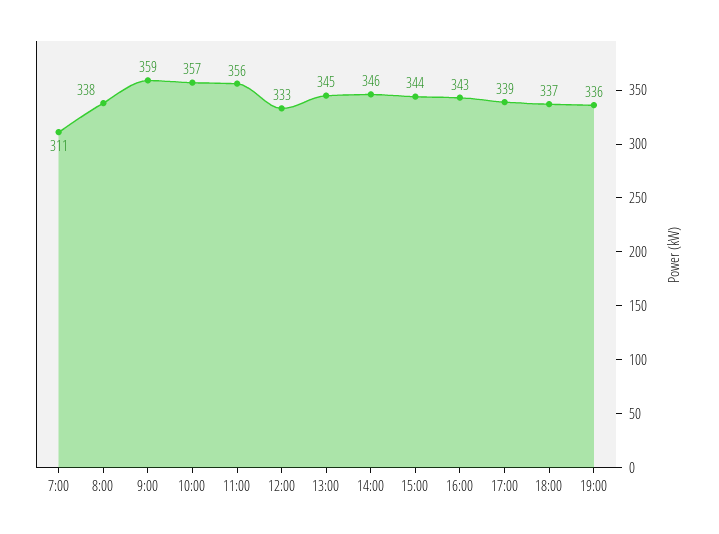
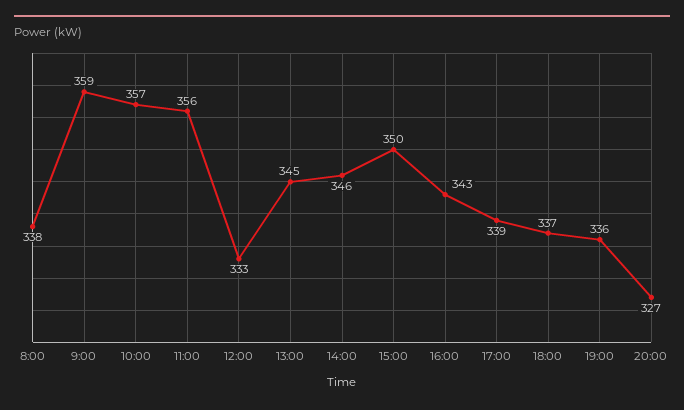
7:00: 311 -> none
15:00: 344 -> 350
20:00: none -> 327

